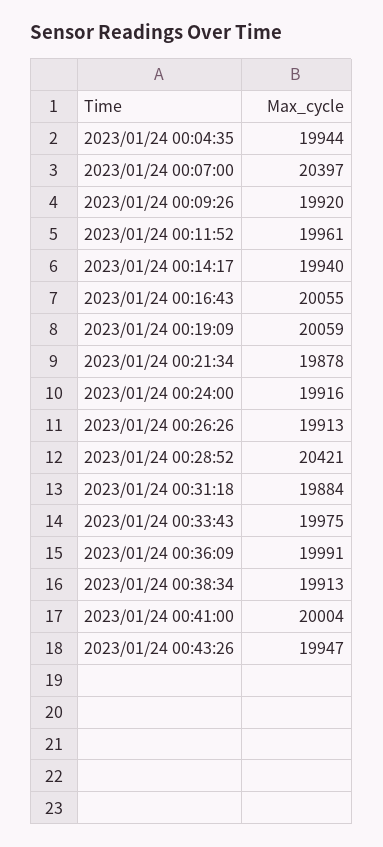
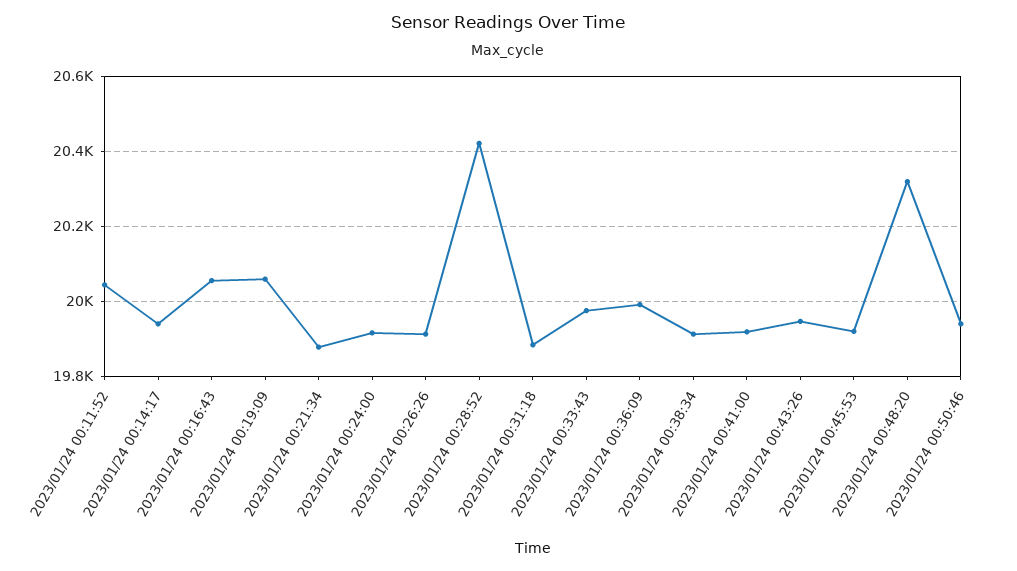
2023/01/24 00:04:35: 19944 -> none
2023/01/24 00:07:00: 20397 -> none
2023/01/24 00:09:26: 19920 -> none
2023/01/24 00:11:52: 19961 -> 20040
2023/01/24 00:41:00: 20004 -> 19920
2023/01/24 00:45:53: none -> 19920
2023/01/24 00:48:20: none -> 20320
2023/01/24 00:50:46: none -> 19940

